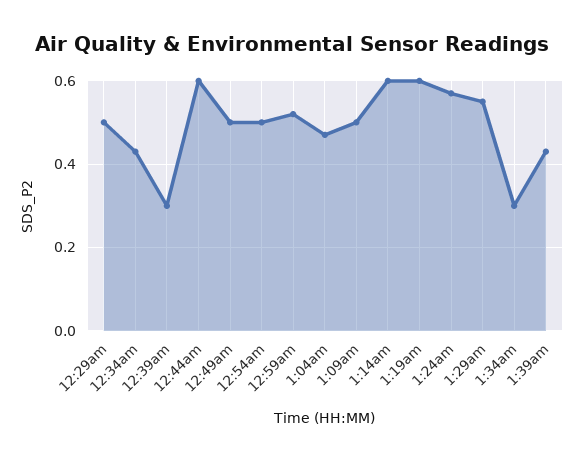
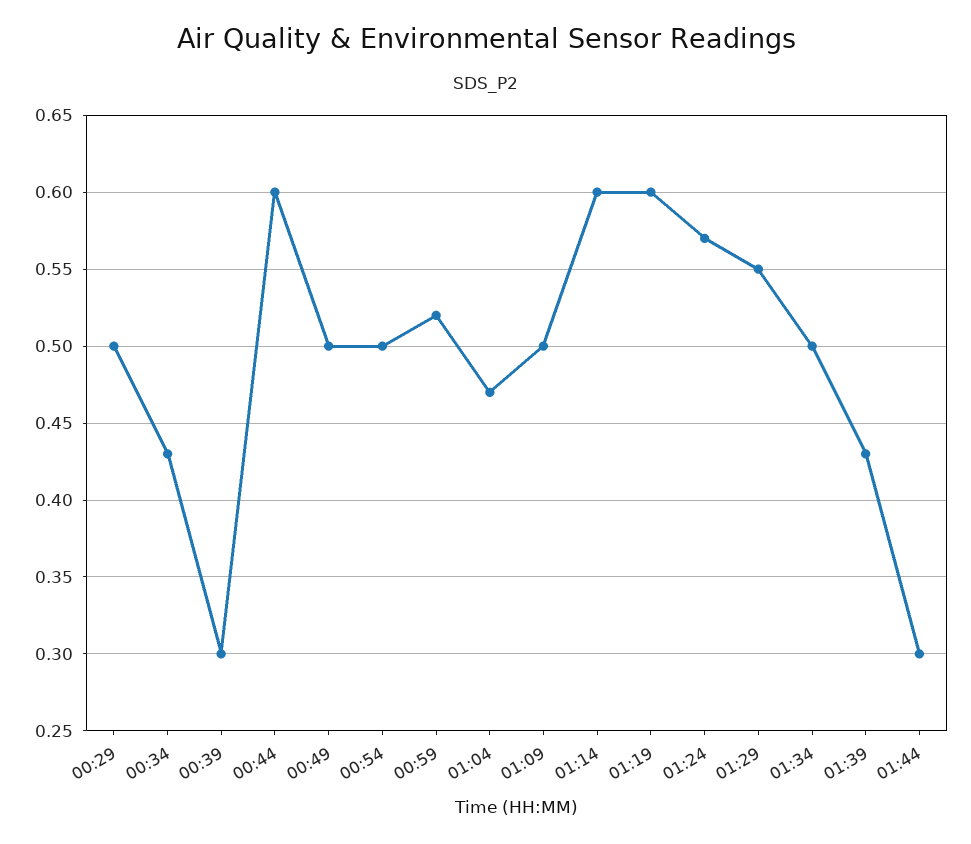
1:34am: 0.3 -> 0.5
01:44: none -> 0.3

